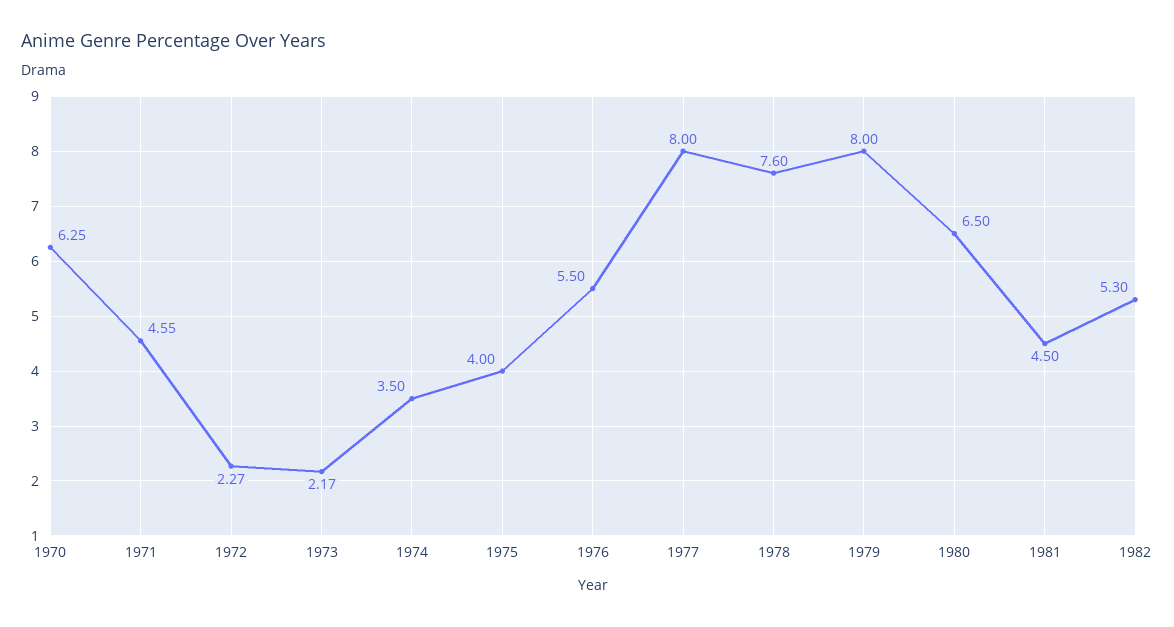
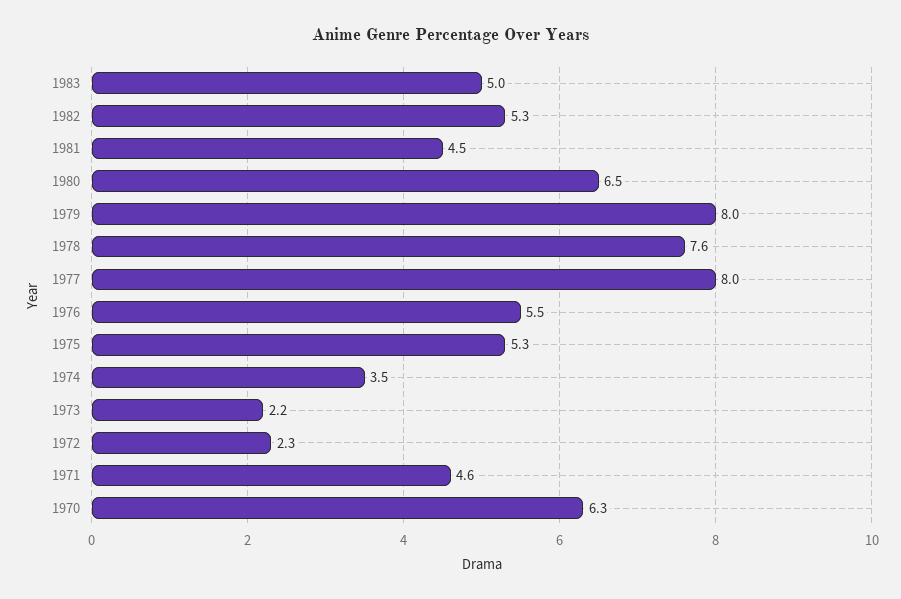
1975: 4 -> 5.3
1983: none -> 5

